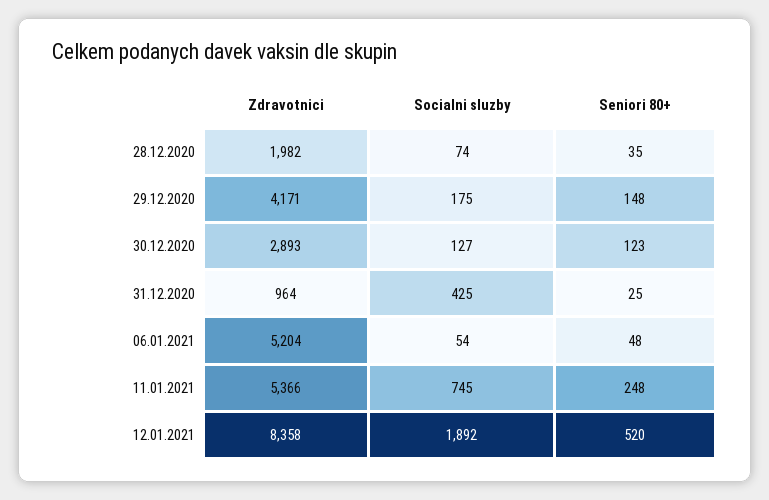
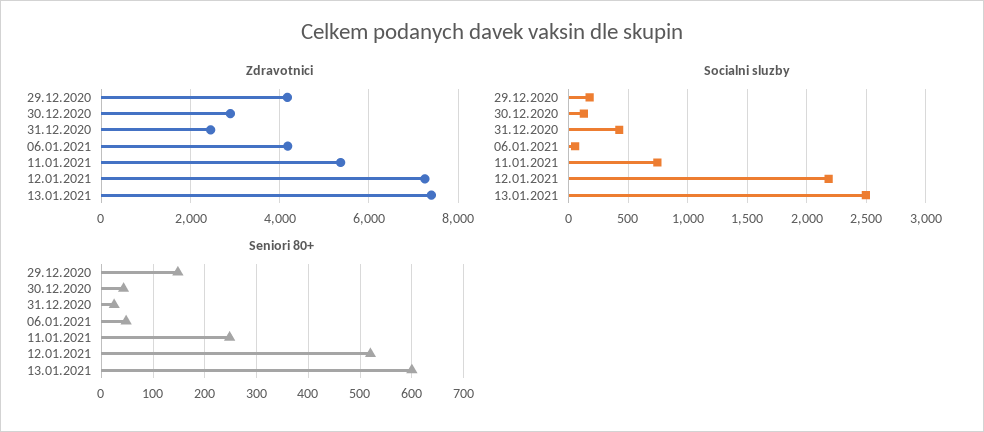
Zdravotnici, 28.12.2020: 1982 -> none
Socialni sluzby, 28.12.2020: 74 -> none
Seniori 80+, 28.12.2020: 35 -> none
Seniori 80+, 30.12.2020: 123 -> 40
Zdravotnici, 31.12.2020: 964 -> 2400
Zdravotnici, 06.01.2021: 5204 -> 4200
Zdravotnici, 12.01.2021: 8358 -> 7200
Socialni sluzby, 12.01.2021: 1892 -> 2200
Zdravotnici, 13.01.2021: none -> 7400
Socialni sluzby, 13.01.2021: none -> 2500
Seniori 80+, 13.01.2021: none -> 600

